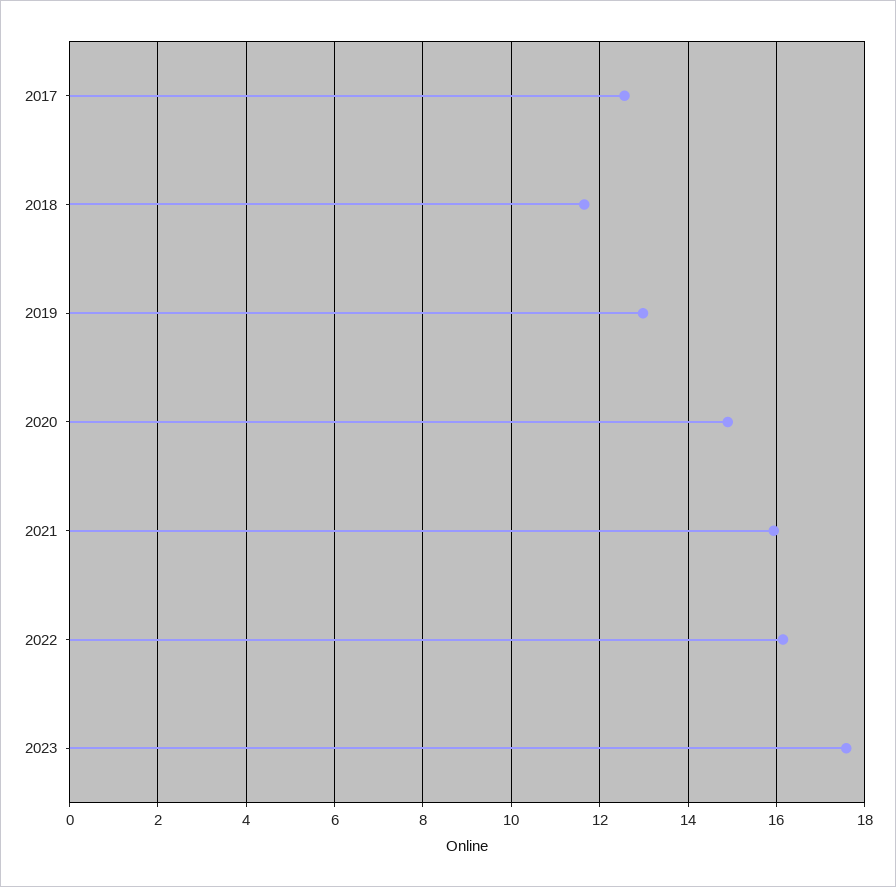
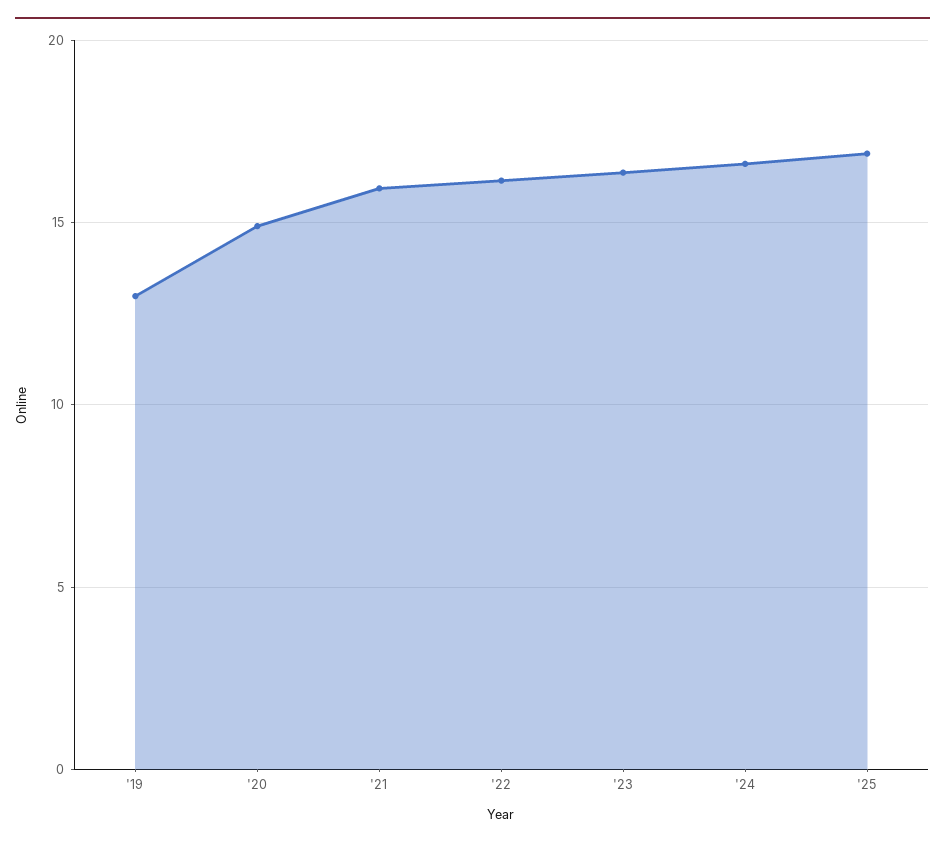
2017: 12.6 -> none
2018: 11.6 -> none
2023: 17.6 -> 16.5
'24: none -> 16.5
'25: none -> 17

